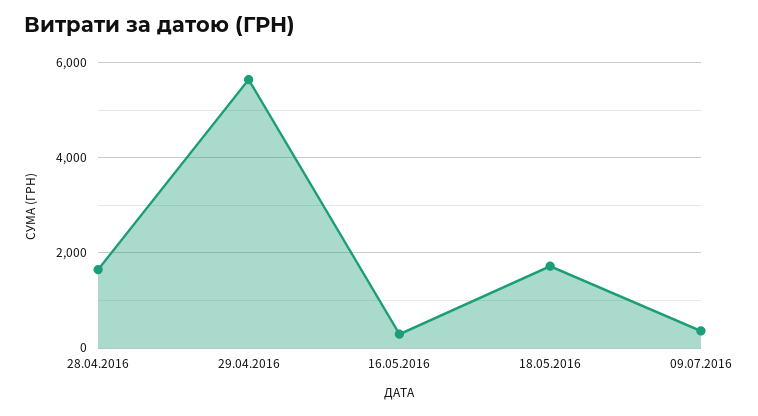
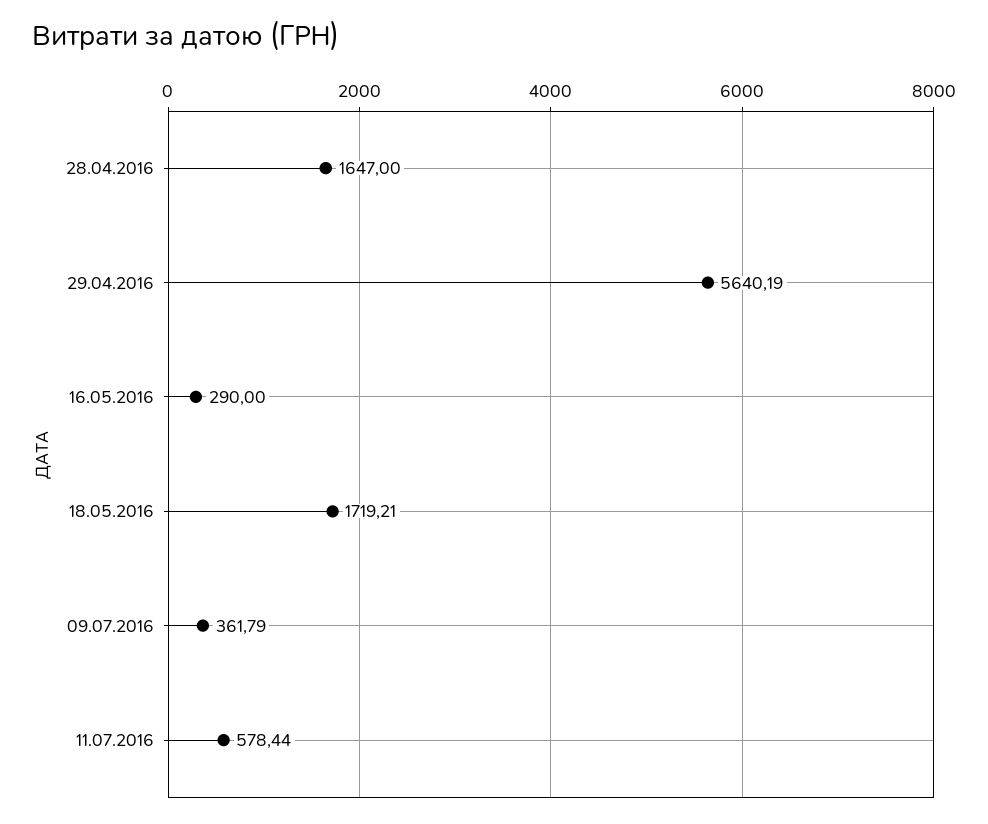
11.07.2016: none -> 578.44

